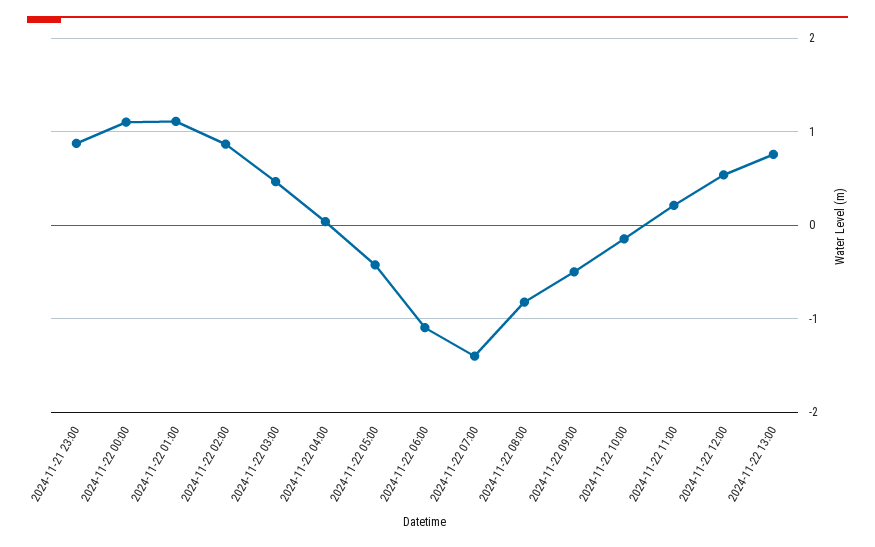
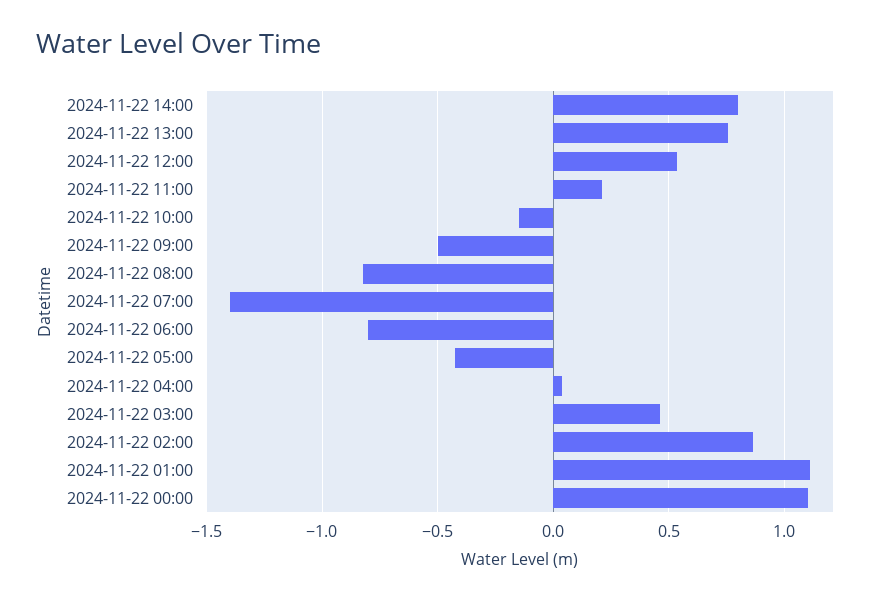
2024-11-21 23:00: 0.9 -> none
2024-11-22 06:00: -1.1 -> -0.8
2024-11-22 14:00: none -> 0.8

